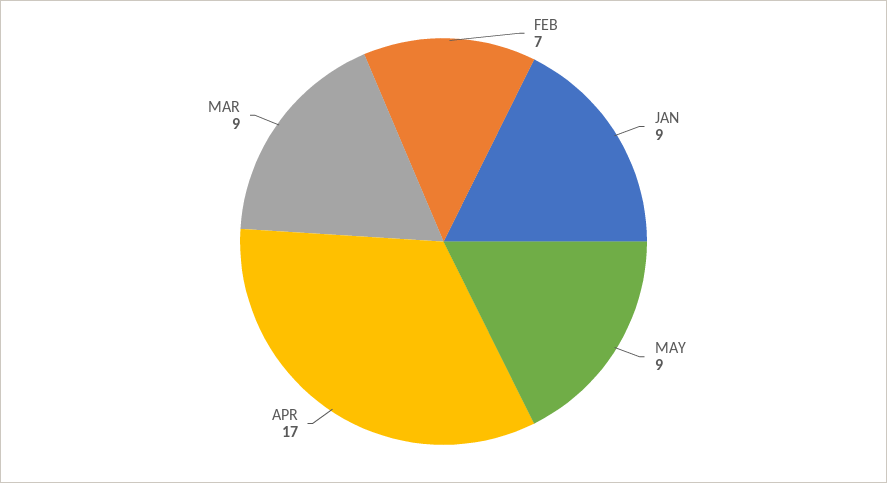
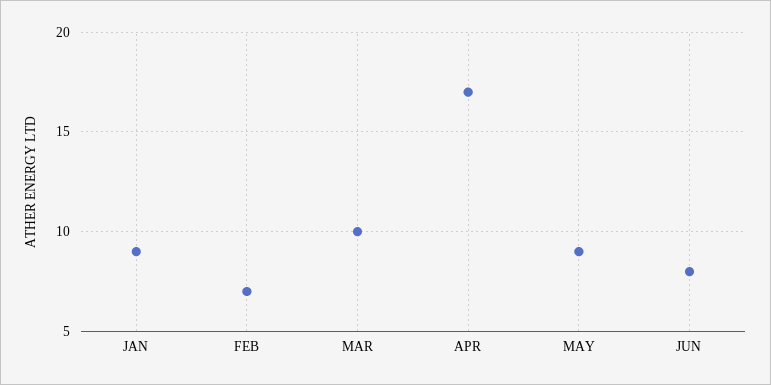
MAR: 9 -> 10
JUN: none -> 8

